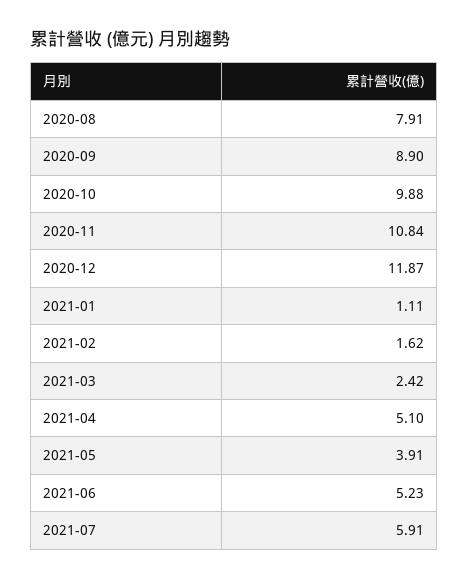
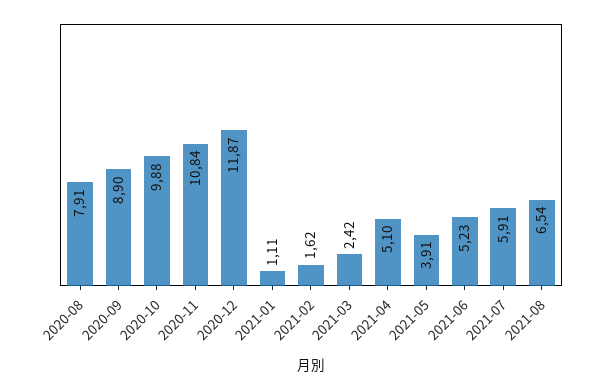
2021-08: none -> 6.54

